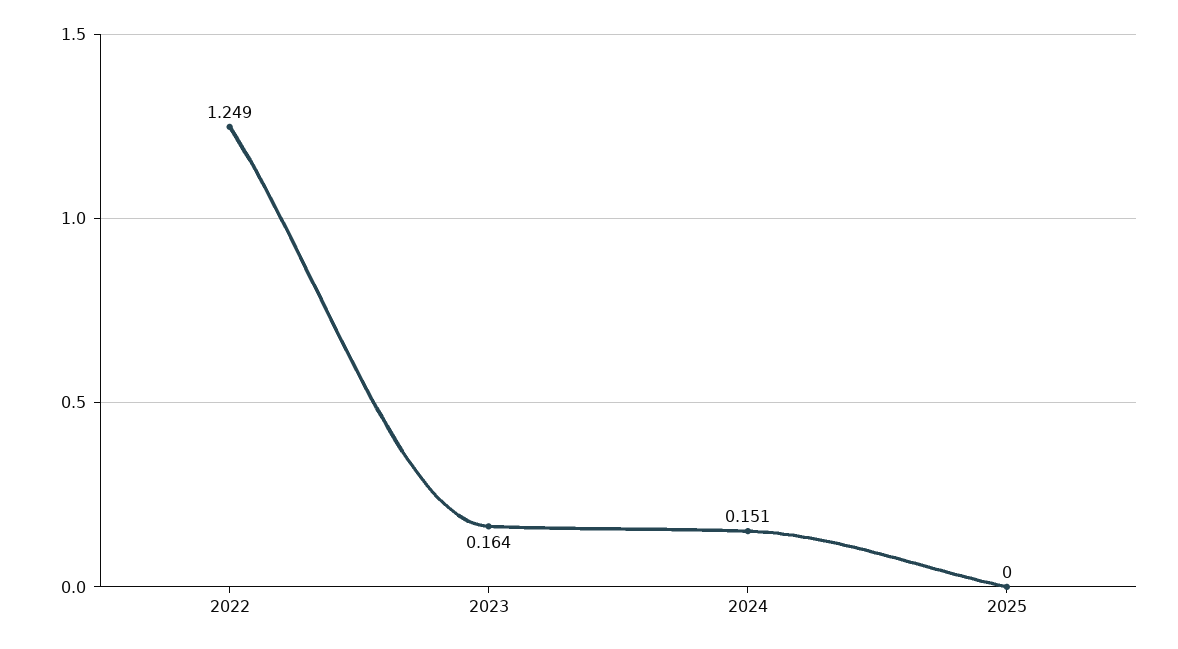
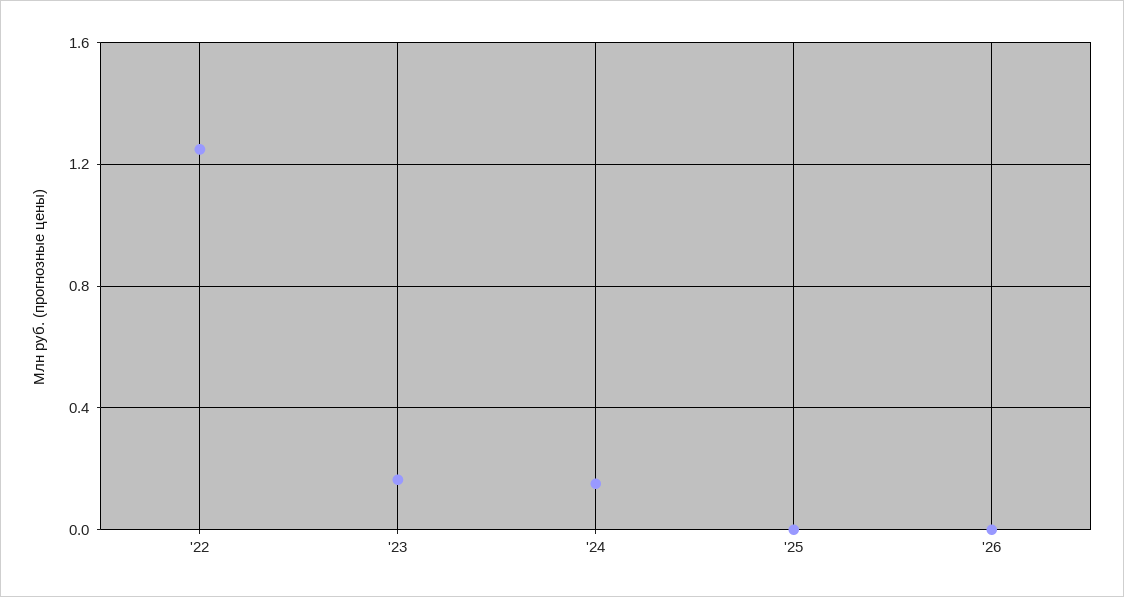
'26: none -> 0

